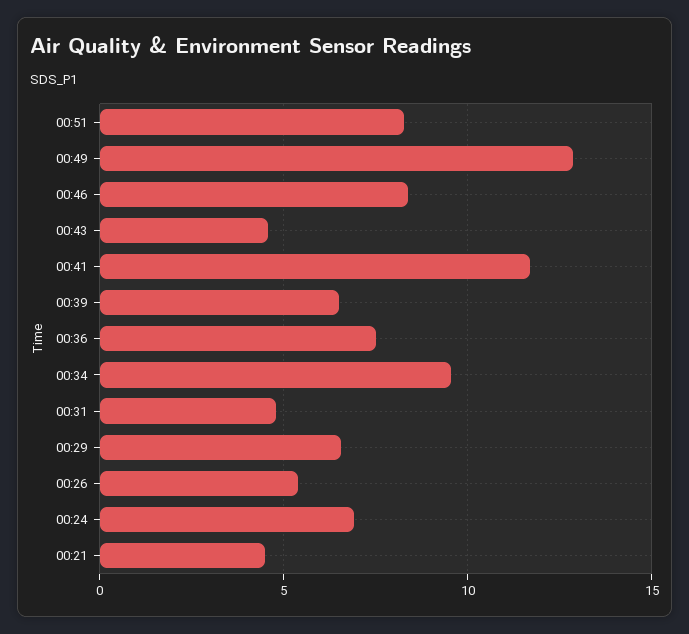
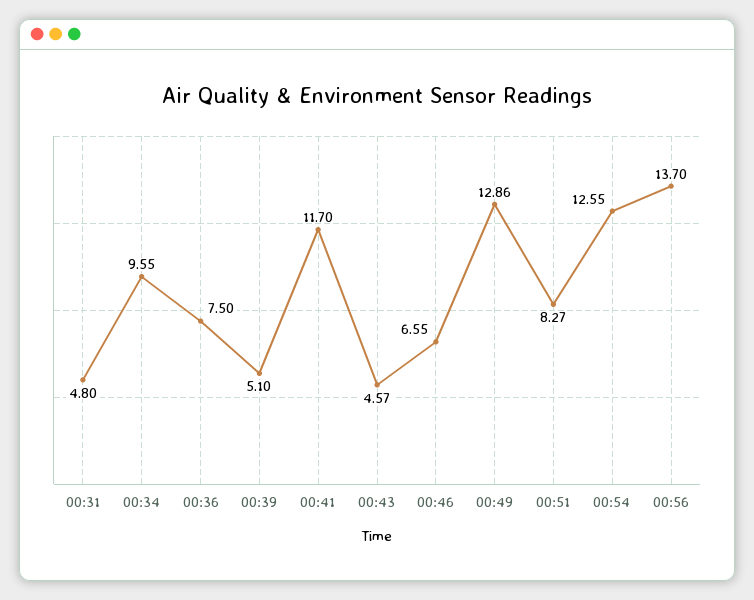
00:46: 8.5 -> 6.55
00:39: 6.5 -> 5.1
00:29: 6.5 -> none
00:26: 5.5 -> none
00:24: 7 -> none
00:21: 4.5 -> none
00:54: none -> 12.55
00:56: none -> 13.7

